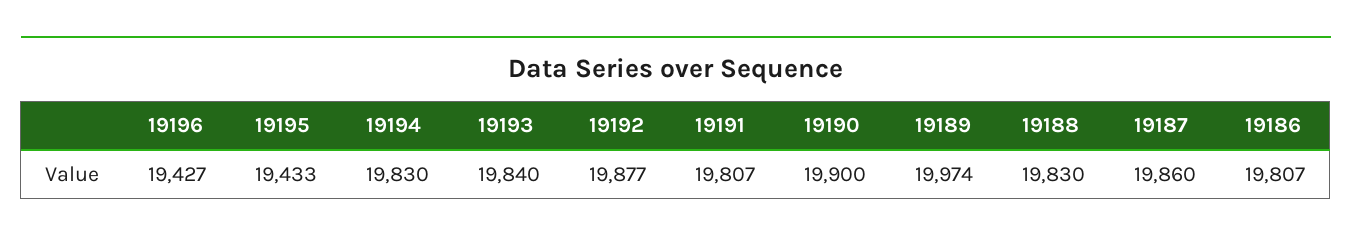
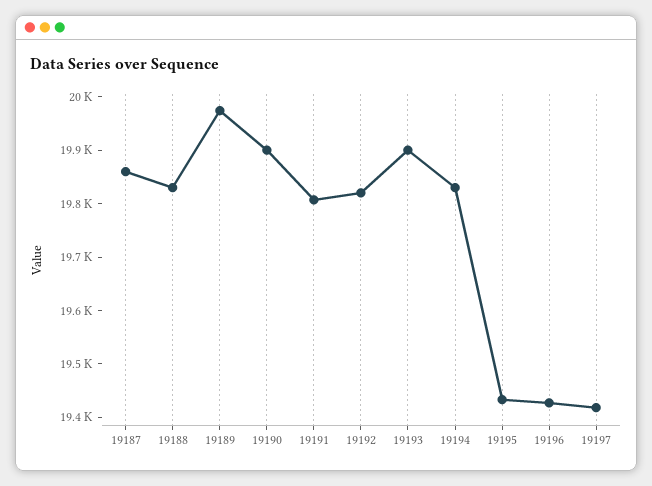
19193: 19840 -> 19900
19192: 19877 -> 19820
19186: 19807 -> none
19197: none -> 19420

